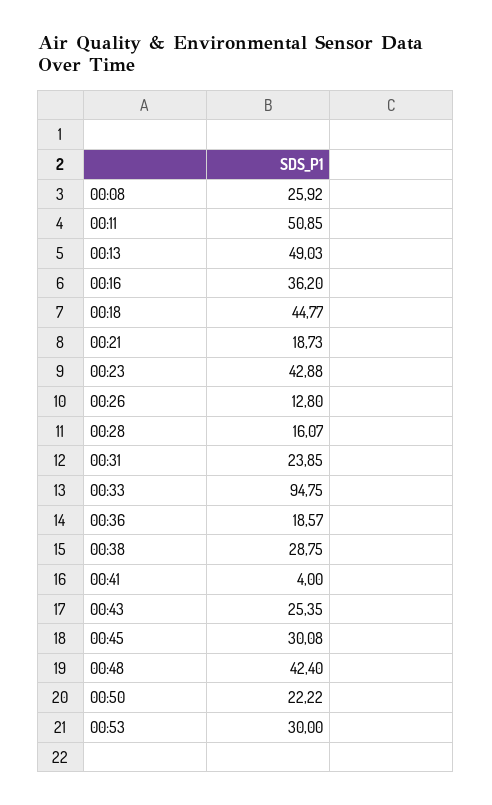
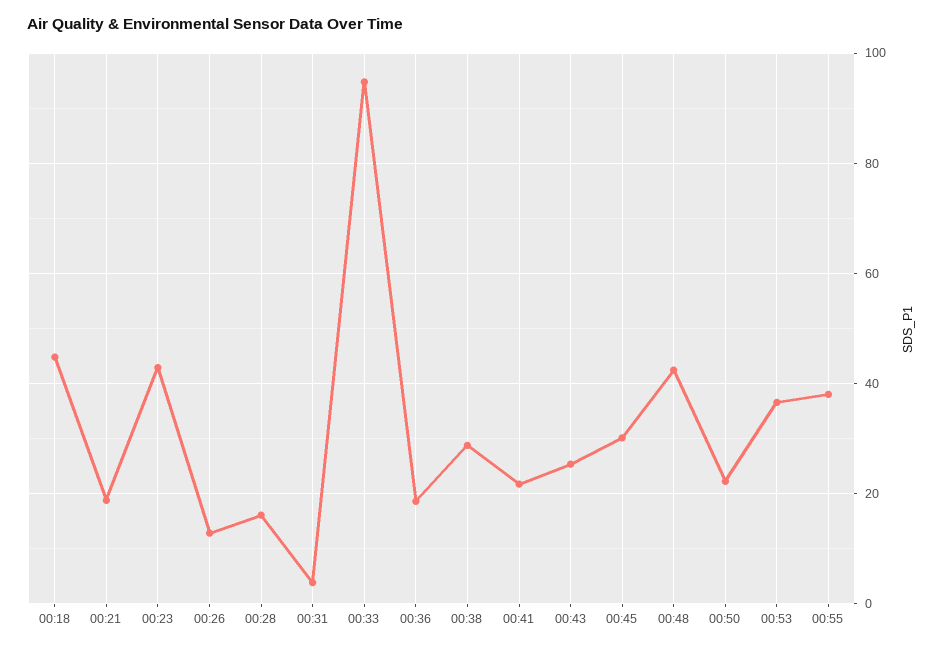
00:08: 25.92 -> none
00:11: 50.85 -> none
00:13: 49.03 -> none
00:16: 36.2 -> none
00:31: 23.85 -> 4
00:41: 4 -> 22
00:53: 30 -> 36
00:55: none -> 38

